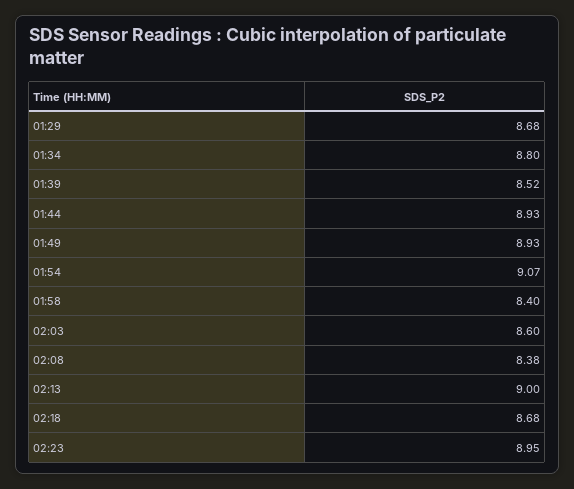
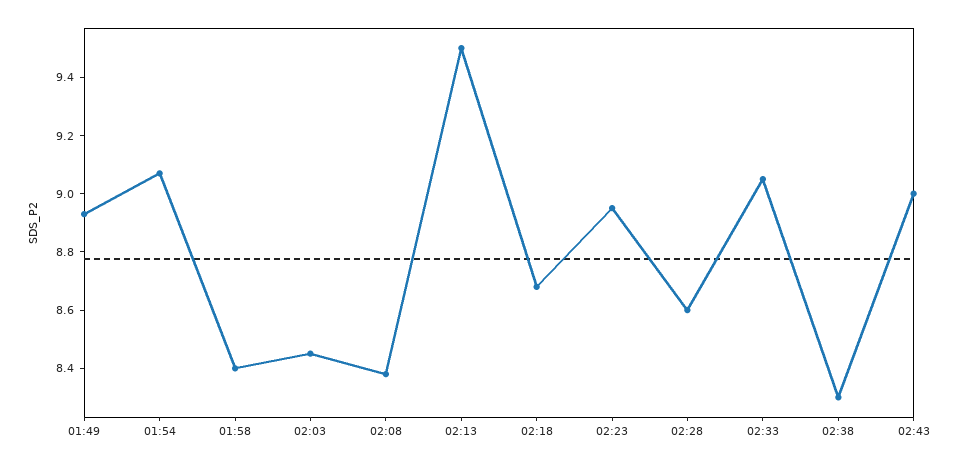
01:29: 8.68 -> none
01:34: 8.8 -> none
01:39: 8.52 -> none
01:44: 8.93 -> none
02:03: 8.6 -> 8.45
02:13: 9 -> 9.5
02:28: none -> 8.6
02:33: none -> 9.05
02:38: none -> 8.3
02:43: none -> 9

